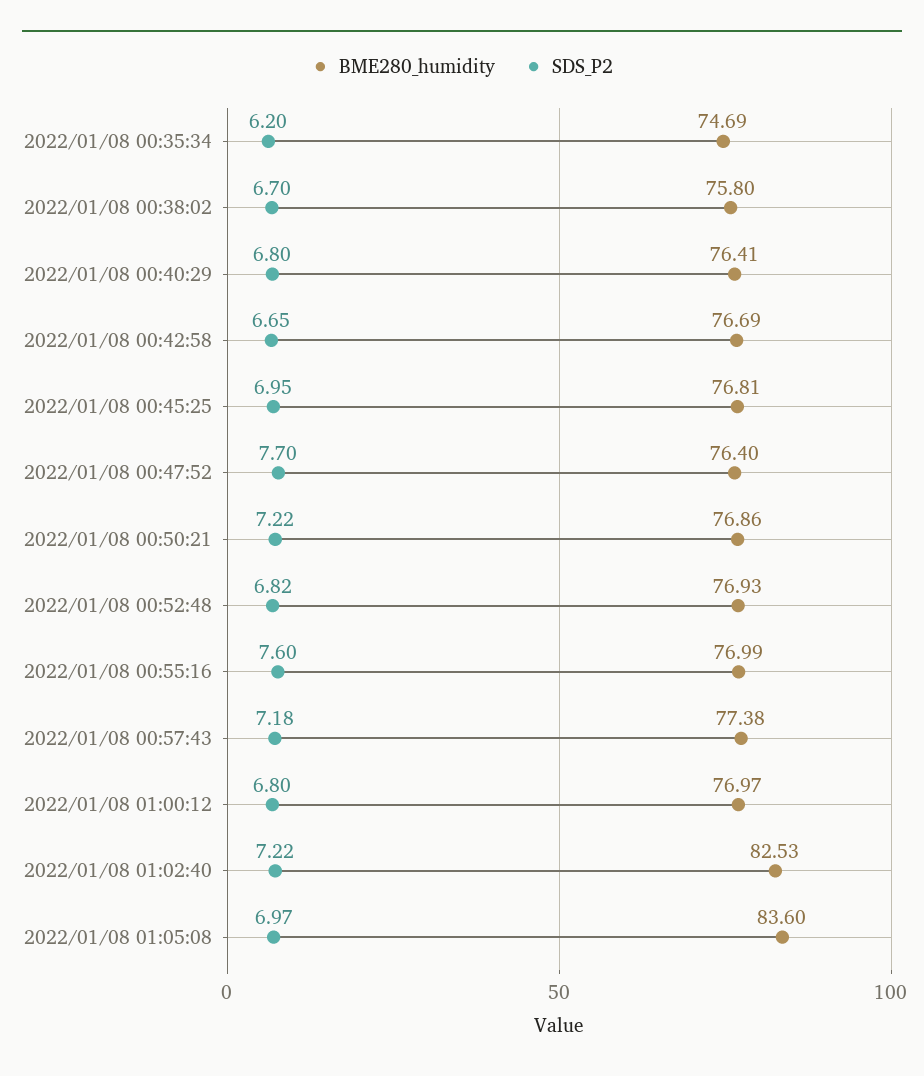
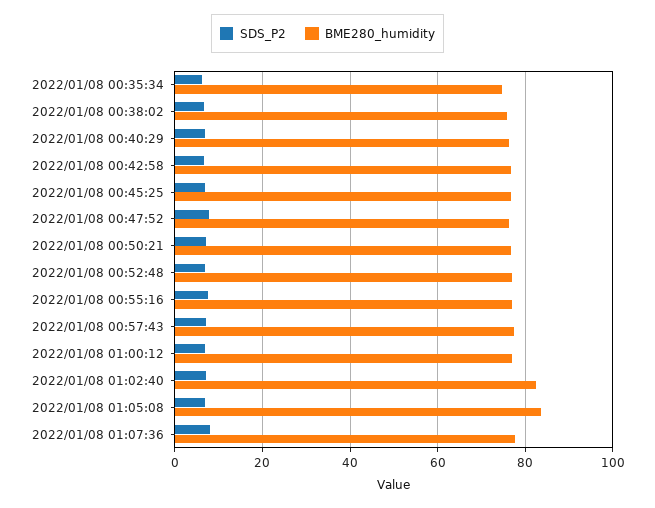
SDS_P2, 2022/01/08 01:07:36: none -> 8
BME280_humidity, 2022/01/08 01:07:36: none -> 78

